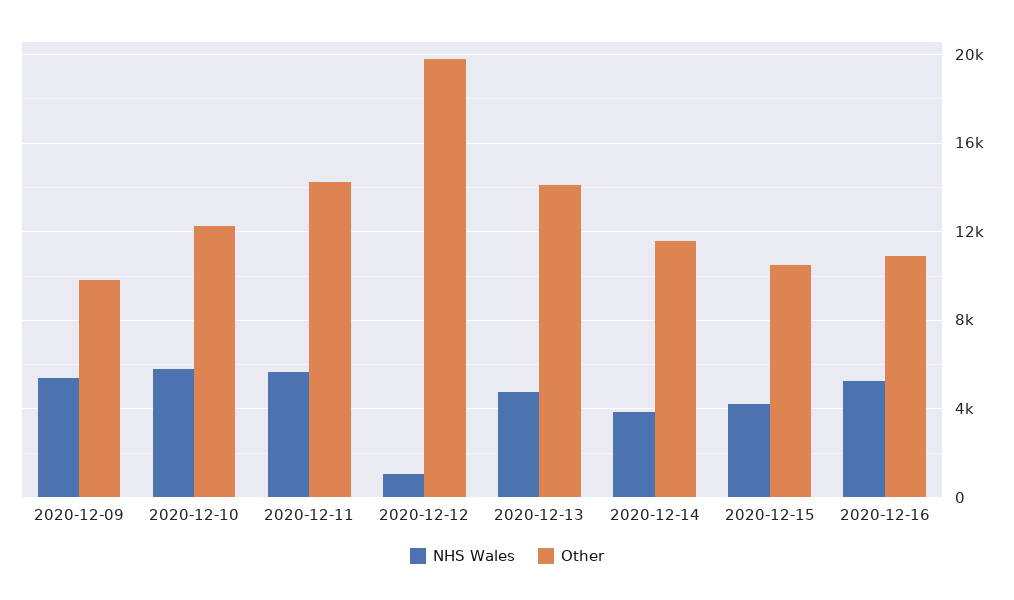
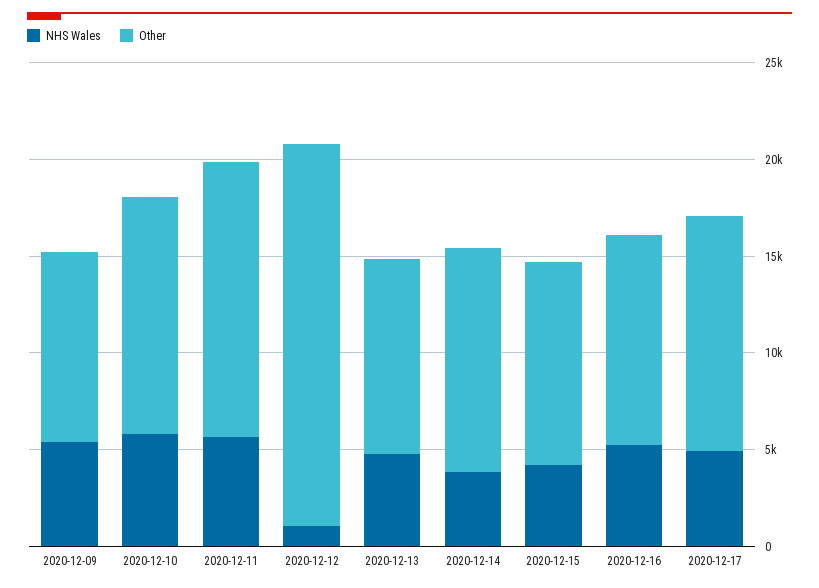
Other, 2020-12-13: 14000 -> 10000
NHS Wales, 2020-12-17: none -> 5000
Other, 2020-12-17: none -> 12000

